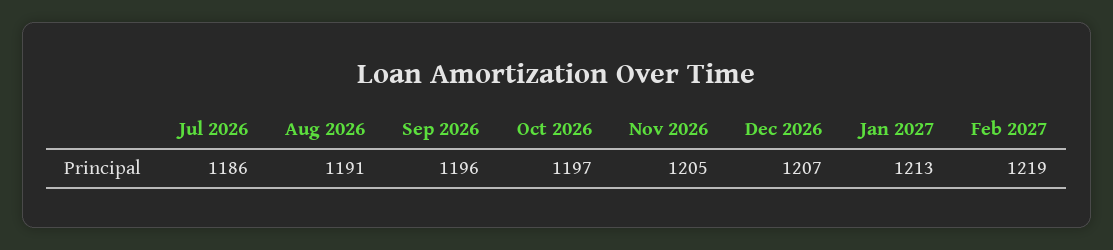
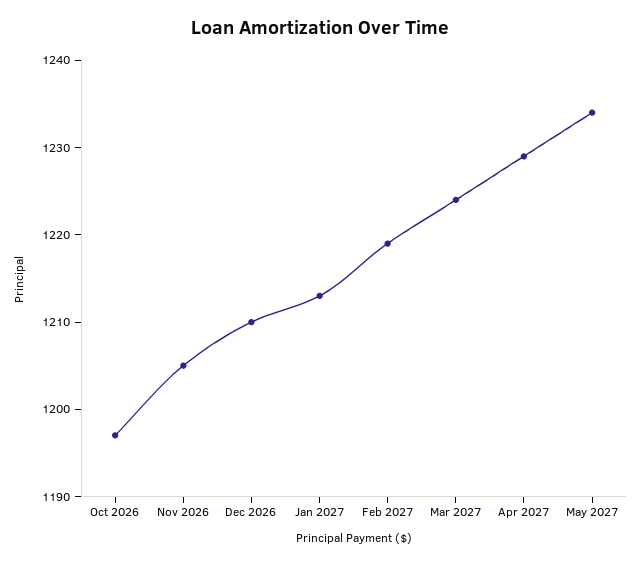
Jul 2026: 1186 -> none
Aug 2026: 1191 -> none
Sep 2026: 1196 -> none
Dec 2026: 1207 -> 1210
Mar 2027: none -> 1224
Apr 2027: none -> 1229
May 2027: none -> 1234

